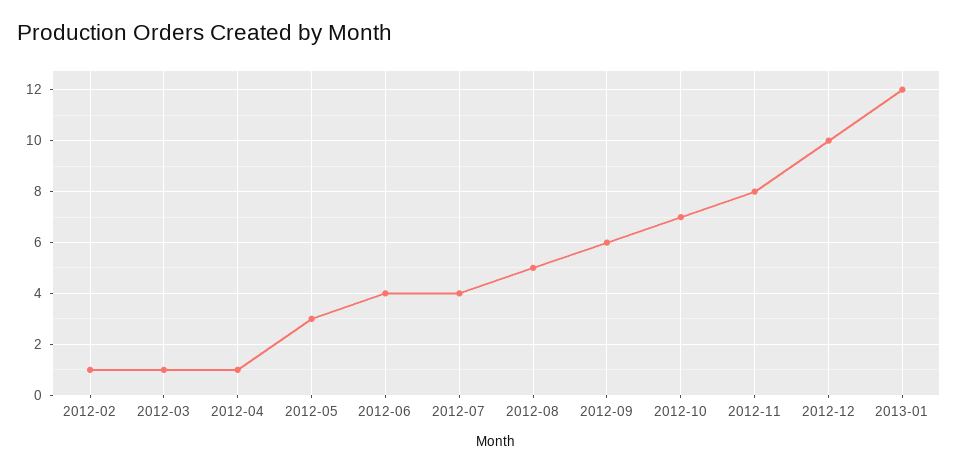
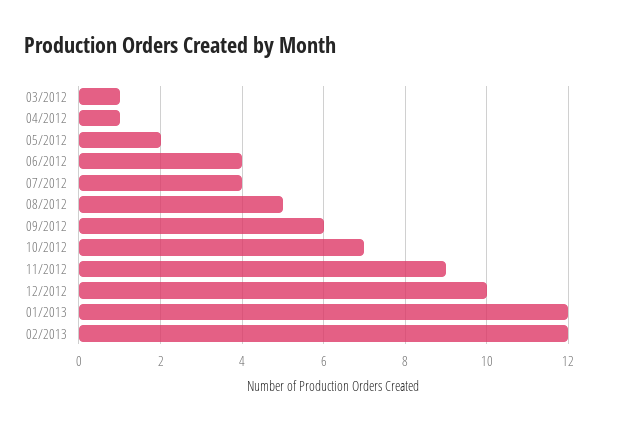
2012-02: 1 -> none
2012-05: 3 -> 2
2012-11: 8 -> 9
02/2013: none -> 12

